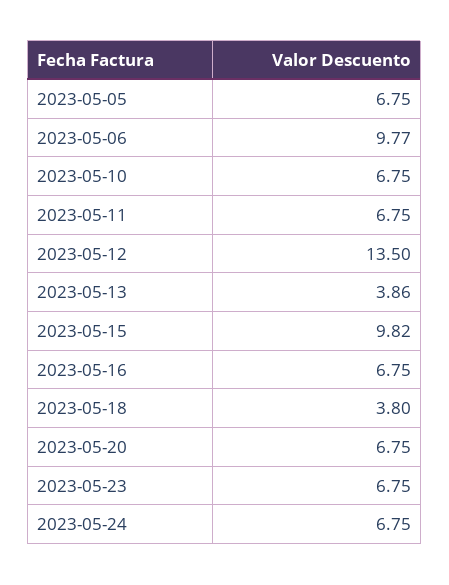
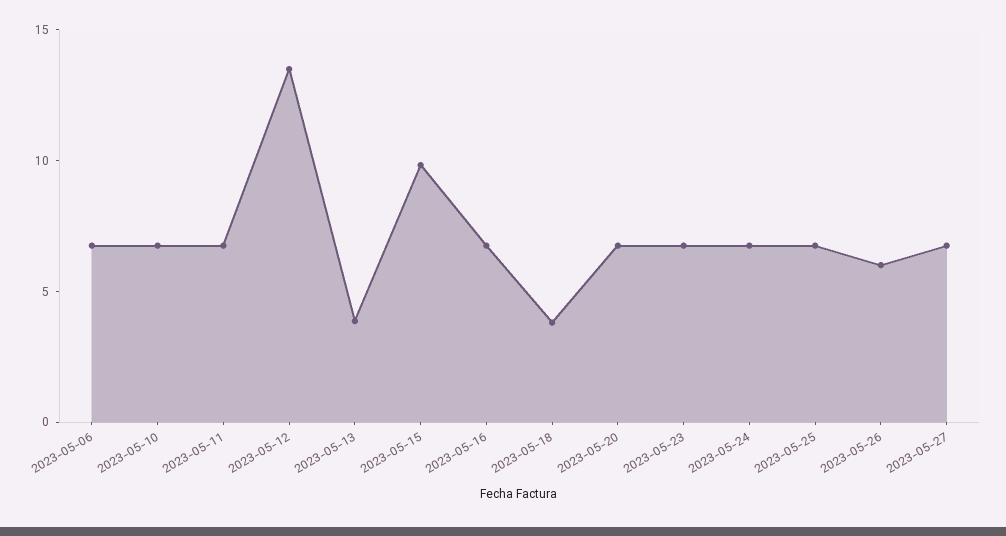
2023-05-05: 6.75 -> none
2023-05-06: 9.77 -> 7
2023-05-25: none -> 7
2023-05-26: none -> 6
2023-05-27: none -> 7

